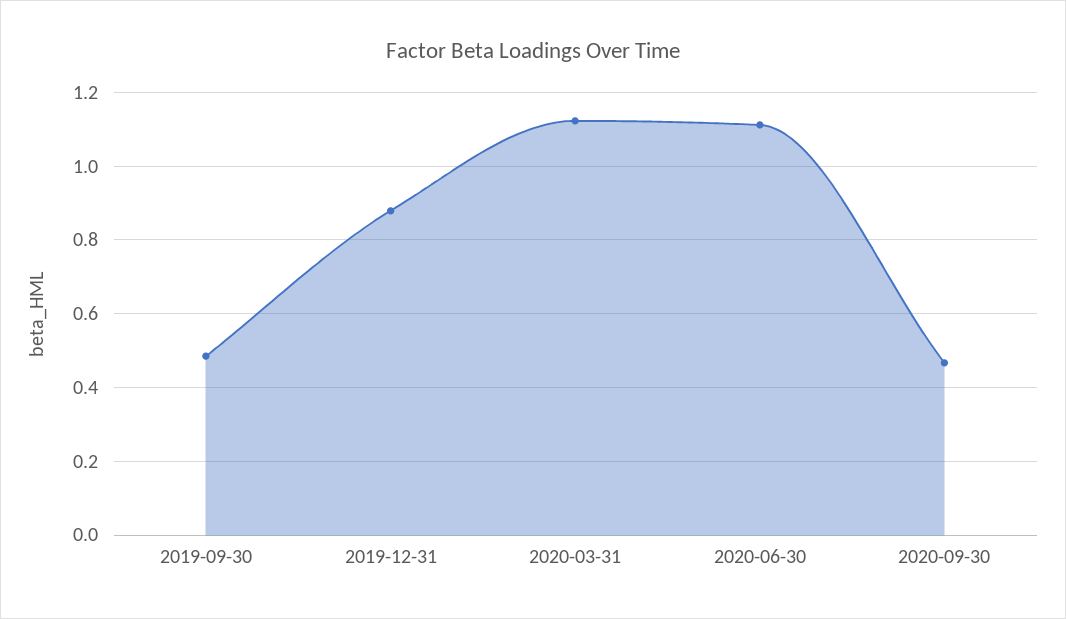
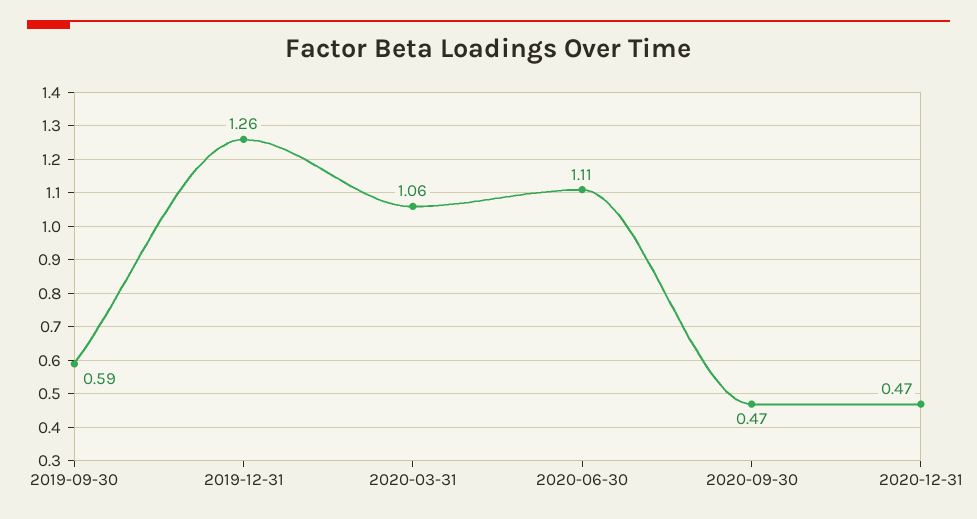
2019-09-30: 0.48 -> 0.59
2019-12-31: 0.88 -> 1.26
2020-03-31: 1.12 -> 1.06
2020-12-31: none -> 0.47

